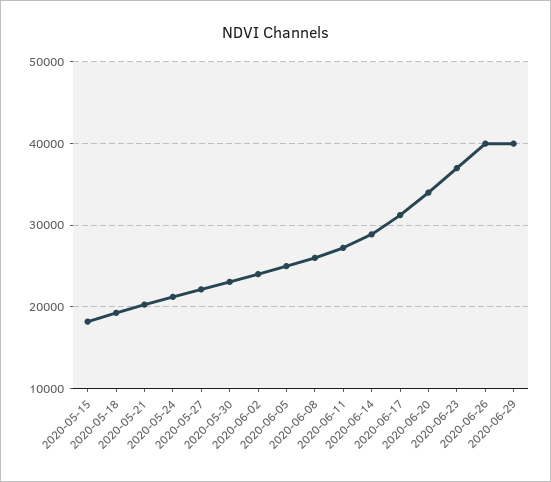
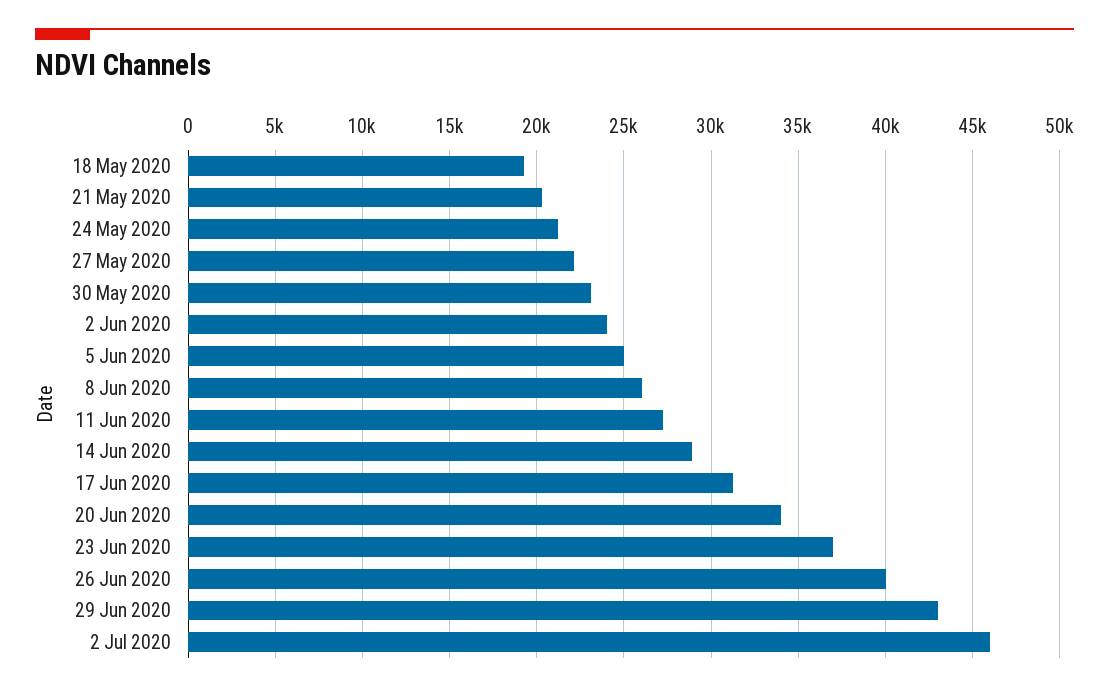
2020-05-15: 18000 -> none
2020-06-29: 40000 -> 43000
2 Jul 2020: none -> 46000

